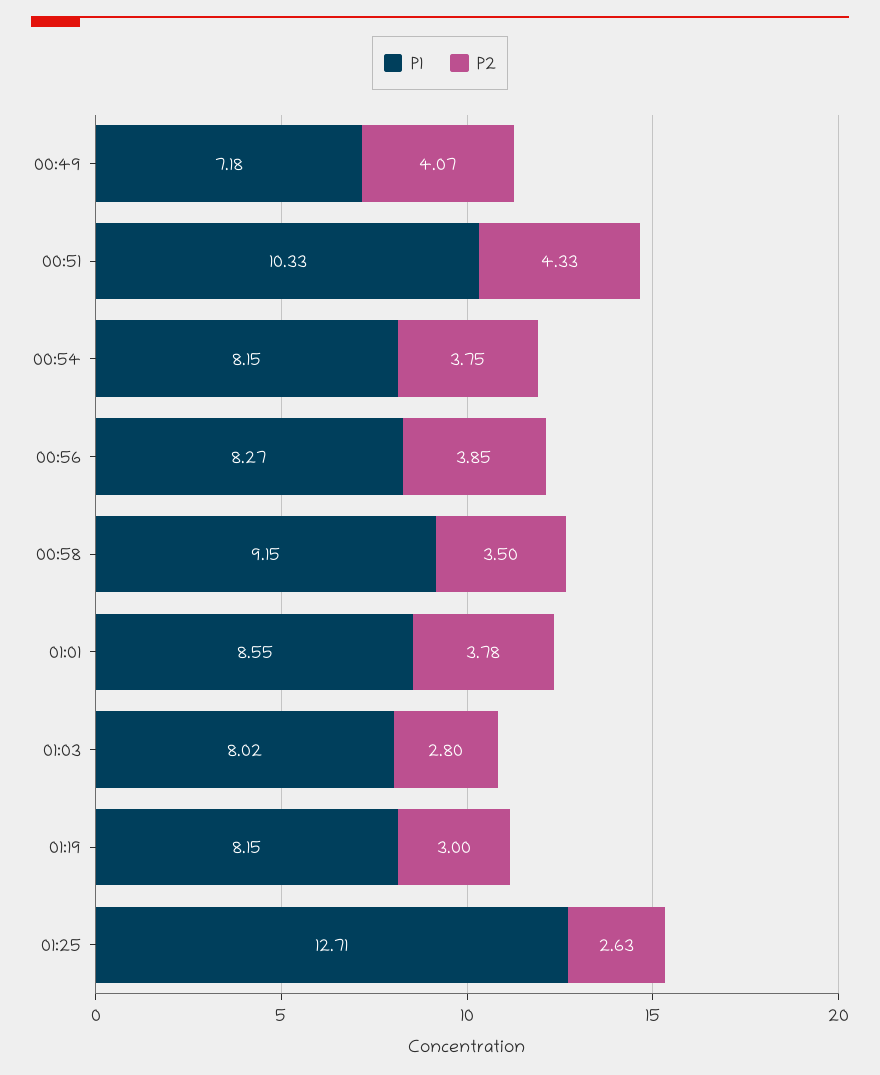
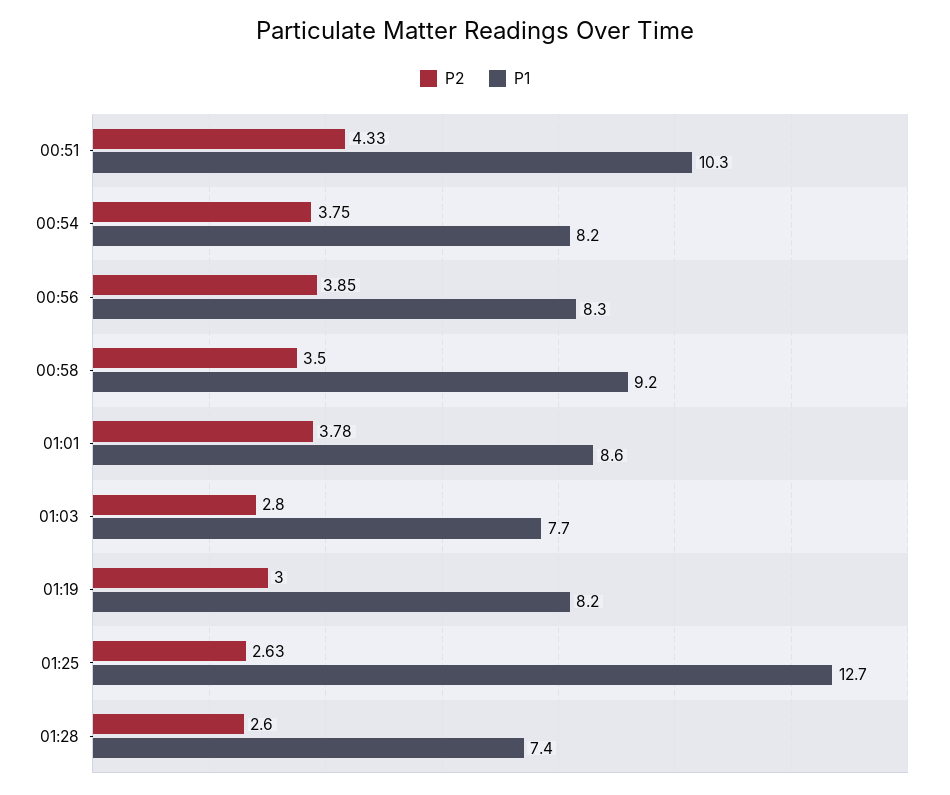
P1, 00:49: 7.18 -> none
P2, 00:49: 4.07 -> none
P1, 01:03: 8.02 -> 7.7
P2, 01:28: none -> 2.6
P1, 01:28: none -> 7.4

